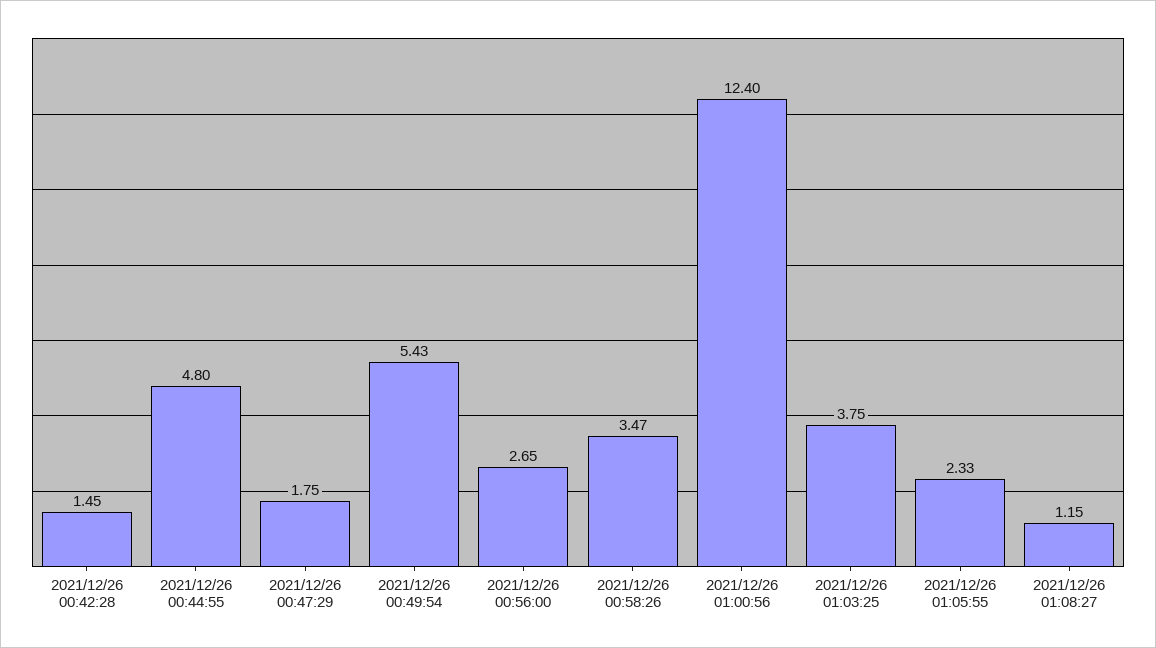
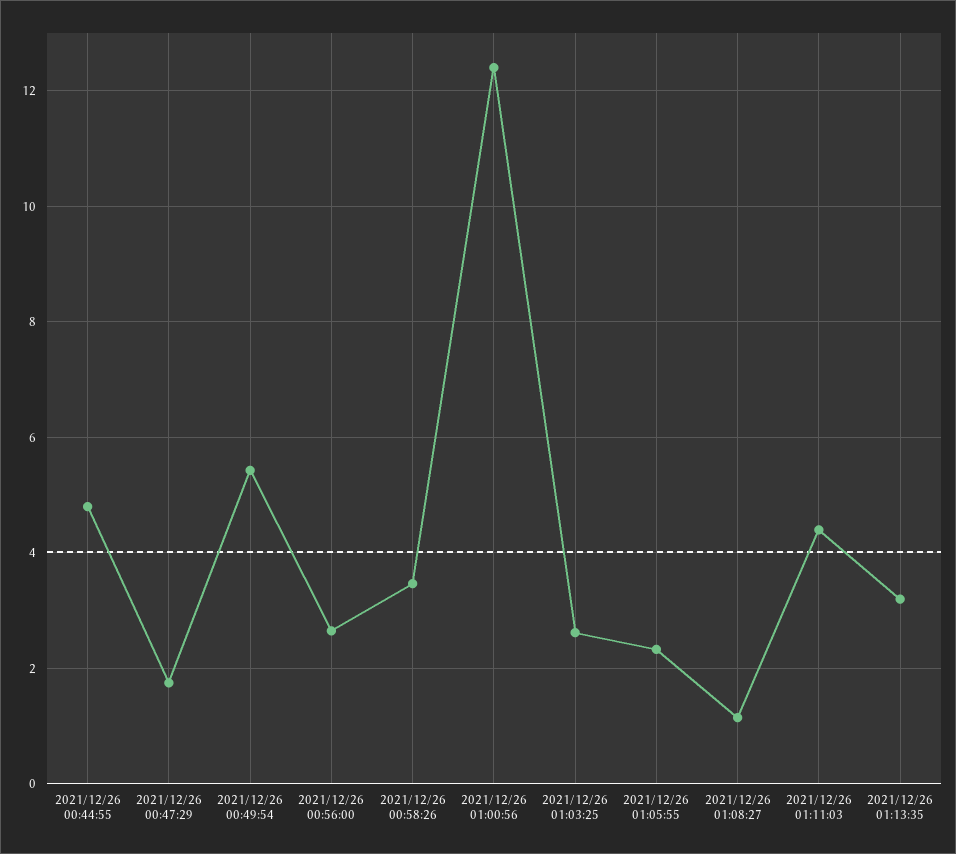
2021/12/26 00:42:28: 1.45 -> none
2021/12/26 01:03:25: 3.75 -> 2.6
2021/12/26 01:11:03: none -> 4.4
2021/12/26 01:13:35: none -> 3.2

